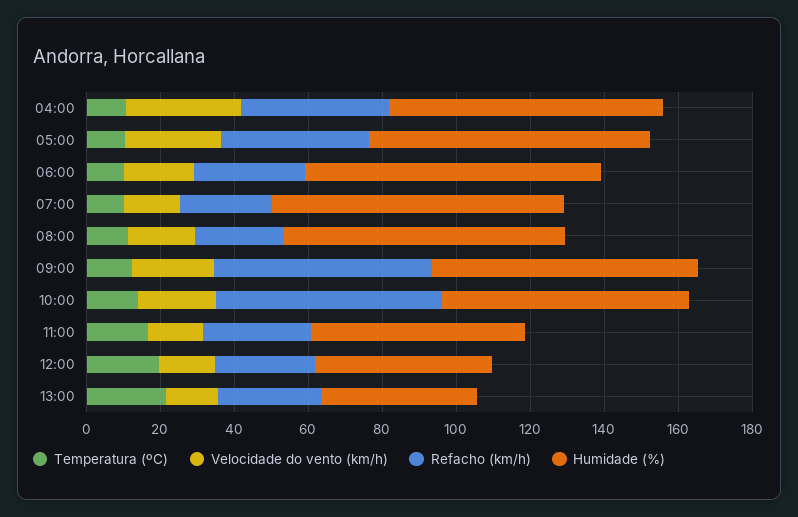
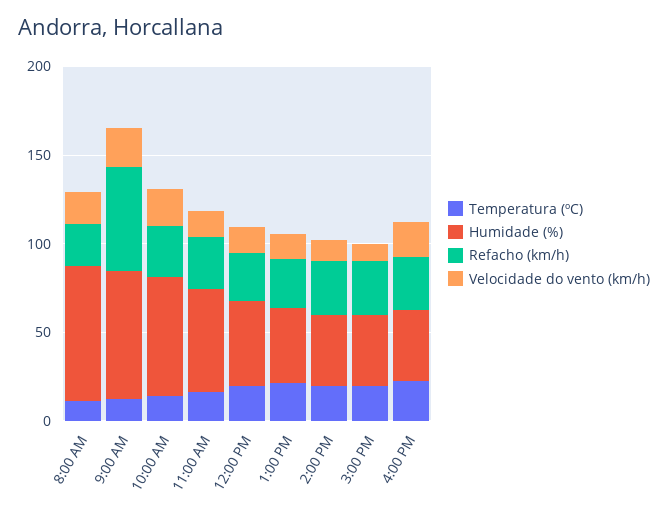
Temperatura (ºC), 04:00: 10 -> none
Velocidade do vento (km/h), 04:00: 30 -> none
Refacho (km/h), 04:00: 40 -> none
Humidade (%), 04:00: 75 -> none
Temperatura (ºC), 05:00: 10 -> none
Velocidade do vento (km/h), 05:00: 25 -> none
Refacho (km/h), 05:00: 40 -> none
Humidade (%), 05:00: 75 -> none
Temperatura (ºC), 06:00: 10 -> none
Velocidade do vento (km/h), 06:00: 20 -> none
Refacho (km/h), 06:00: 30 -> none
Humidade (%), 06:00: 80 -> none
Temperatura (ºC), 07:00: 10 -> none
Velocidade do vento (km/h), 07:00: 15 -> none
Refacho (km/h), 07:00: 25 -> none
Humidade (%), 07:00: 80 -> none
Refacho (km/h), 10:00: 60 -> 30
Temperatura (ºC), 2:00 PM: none -> 20
Humidade (%), 2:00 PM: none -> 40
Refacho (km/h), 2:00 PM: none -> 30
Velocidade do vento (km/h), 2:00 PM: none -> 10
Temperatura (ºC), 3:00 PM: none -> 20
Humidade (%), 3:00 PM: none -> 40
Refacho (km/h), 3:00 PM: none -> 30
Velocidade do vento (km/h), 3:00 PM: none -> 10
Temperatura (ºC), 4:00 PM: none -> 20
Humidade (%), 4:00 PM: none -> 40
Refacho (km/h), 4:00 PM: none -> 30
Velocidade do vento (km/h), 4:00 PM: none -> 20

